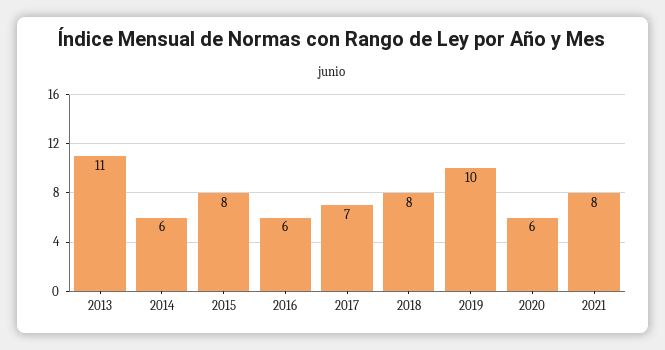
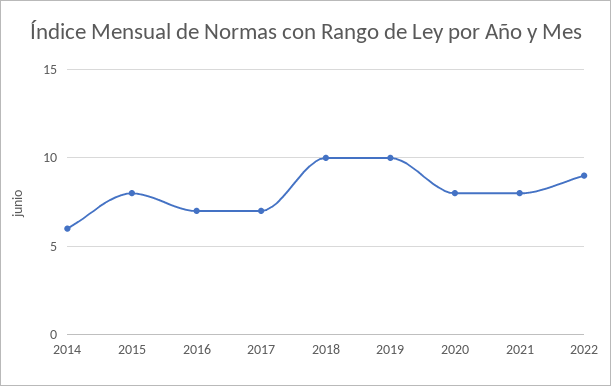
2013: 11 -> none
2016: 6 -> 7
2018: 8 -> 10
2020: 6 -> 8
2022: none -> 9

